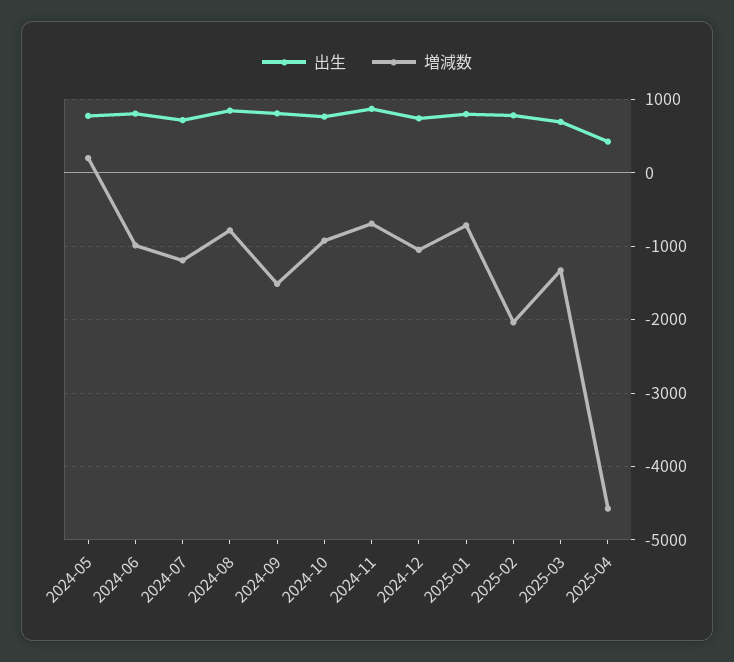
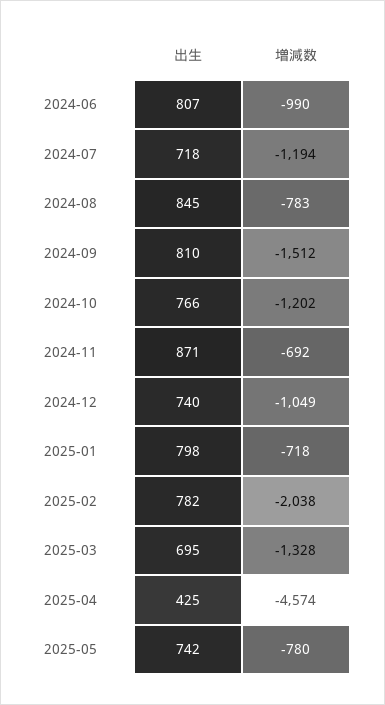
出生, 2024-05: 800 -> none
増減数, 2024-05: 200 -> none
増減数, 2024-10: -900 -> -1202
出生, 2025-05: none -> 742
増減数, 2025-05: none -> -780

